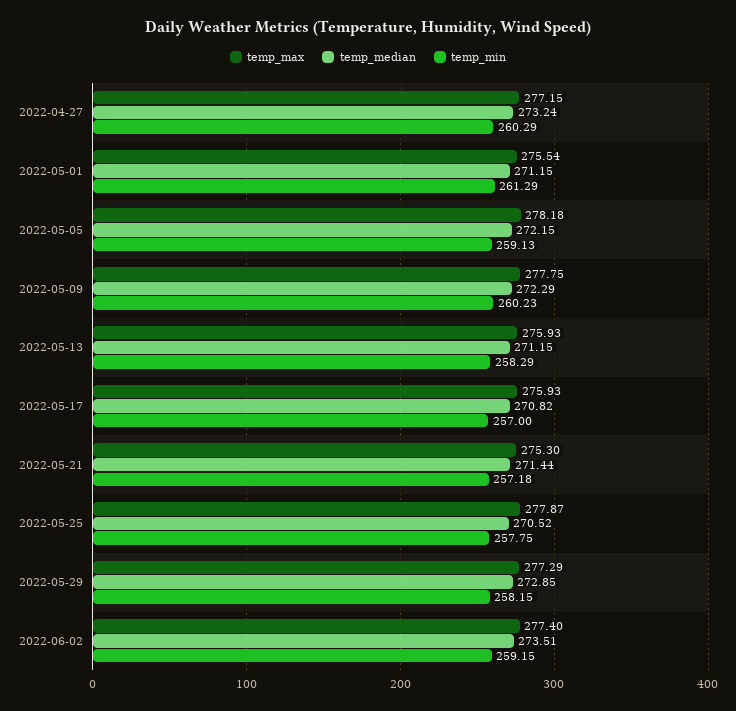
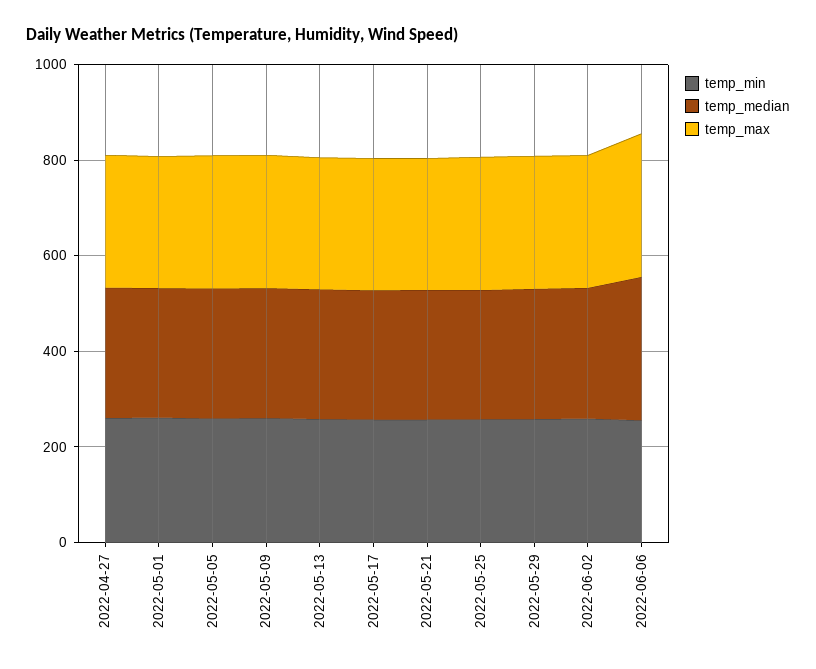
temp_min, 2022-06-06: none -> 250
temp_median, 2022-06-06: none -> 300
temp_max, 2022-06-06: none -> 300

